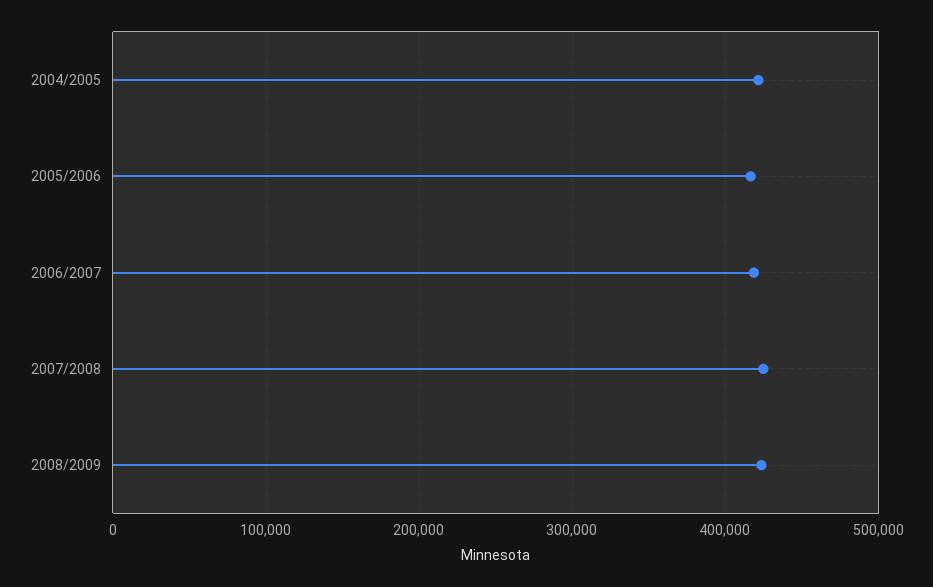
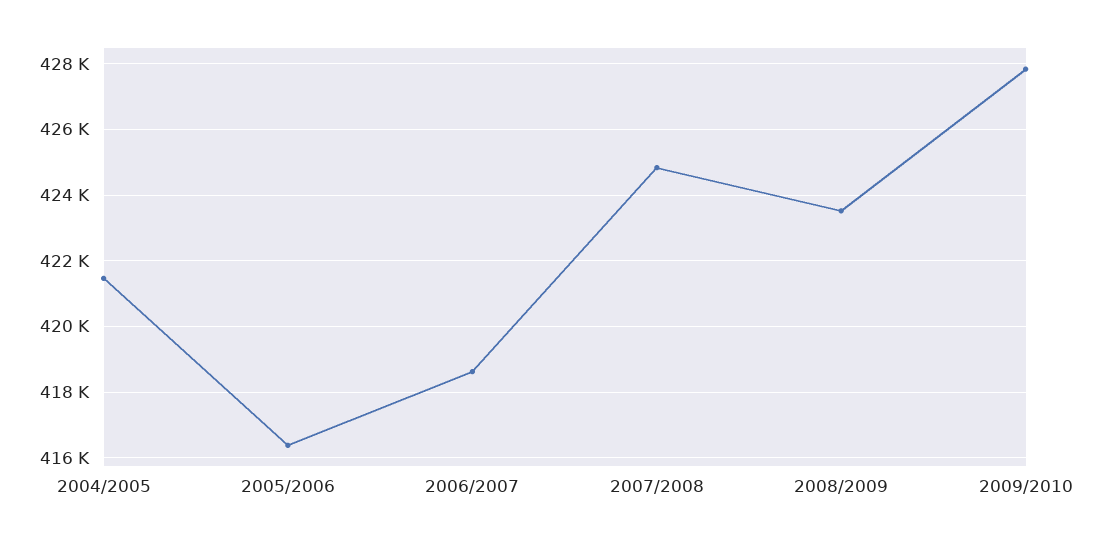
2009/2010: none -> 427800

